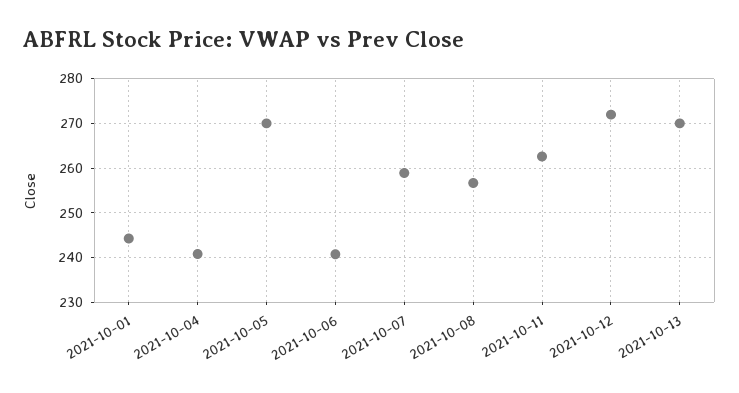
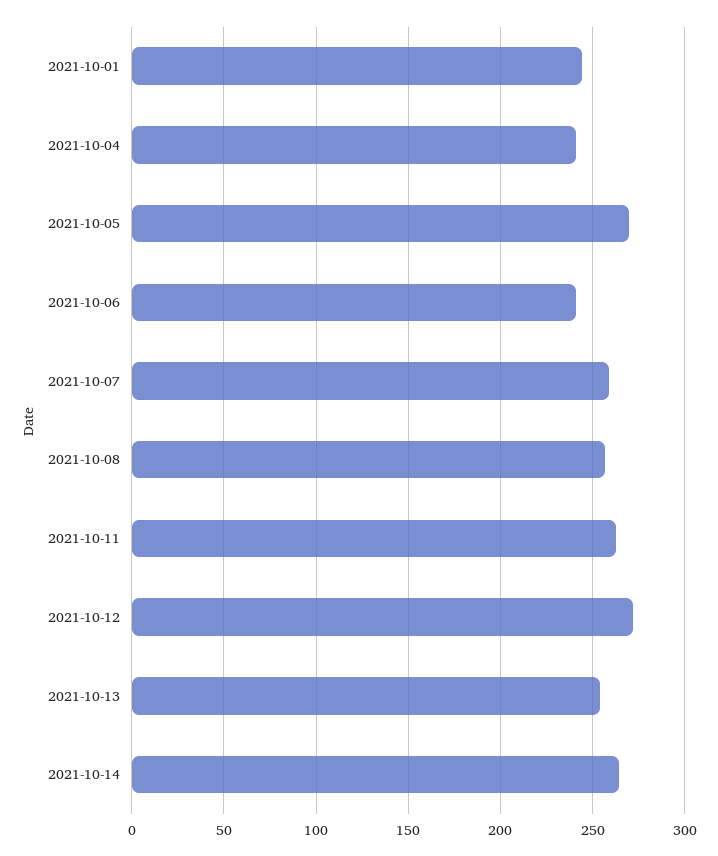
2021-10-13: 270 -> 255
2021-10-14: none -> 265

